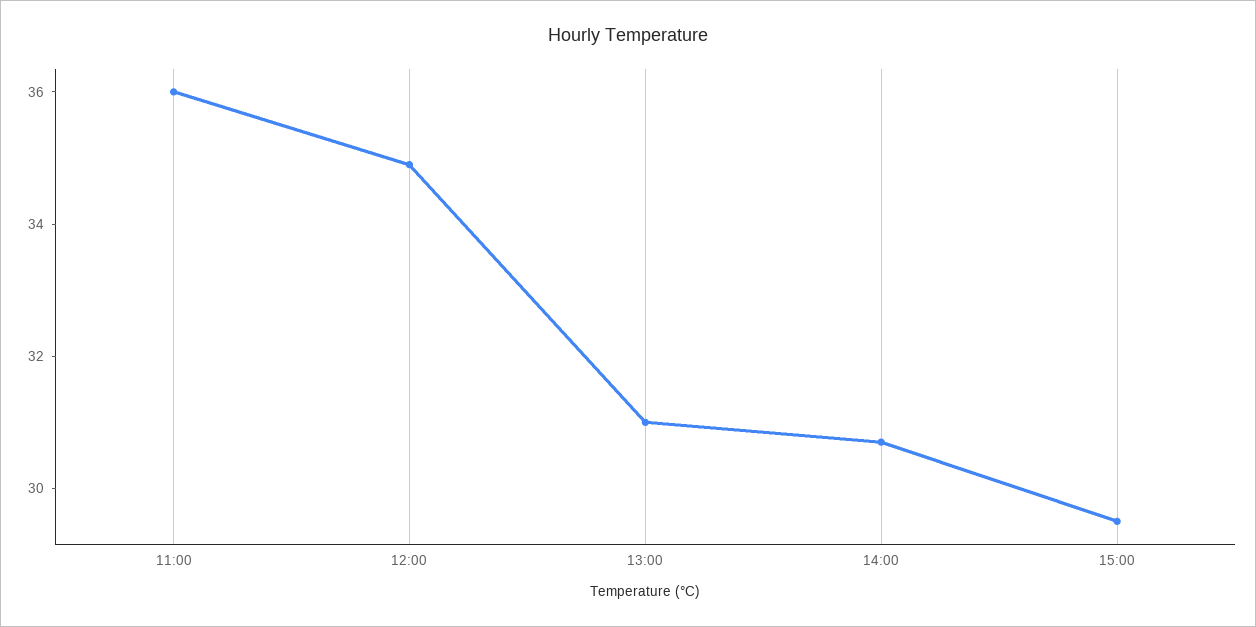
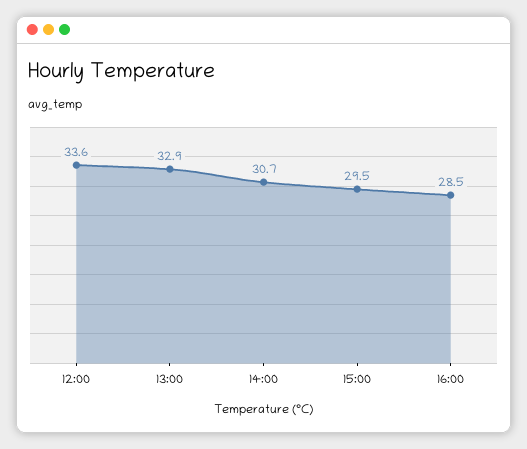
11:00: 36 -> none
12:00: 35 -> 33.6
13:00: 31 -> 32.9
16:00: none -> 28.5

